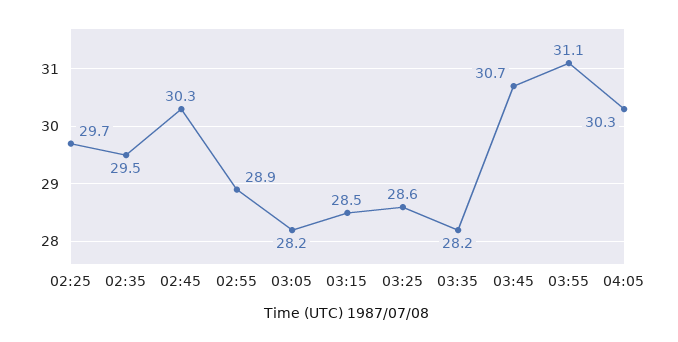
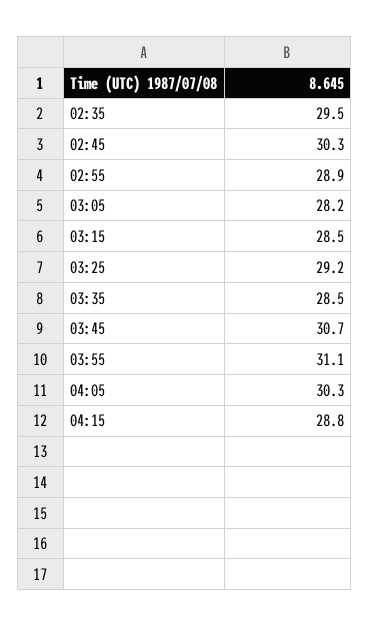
02:25: 29.7 -> none
03:25: 28.6 -> 29.2
03:35: 28.2 -> 28.5
04:15: none -> 28.8

